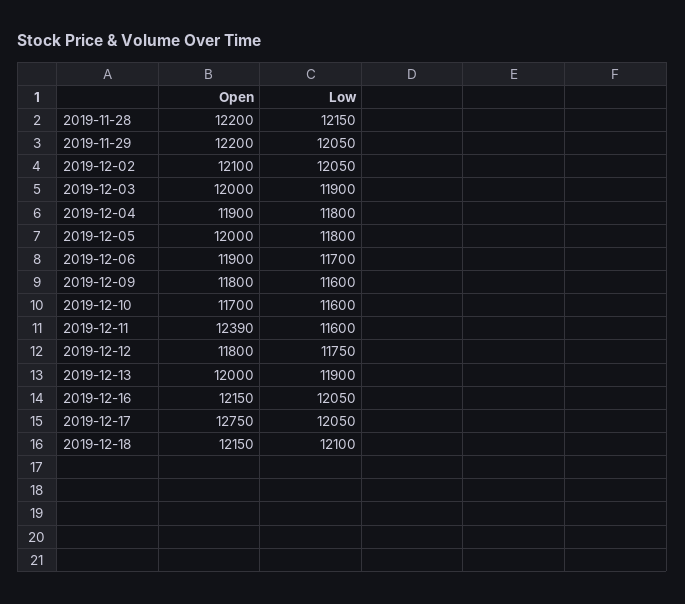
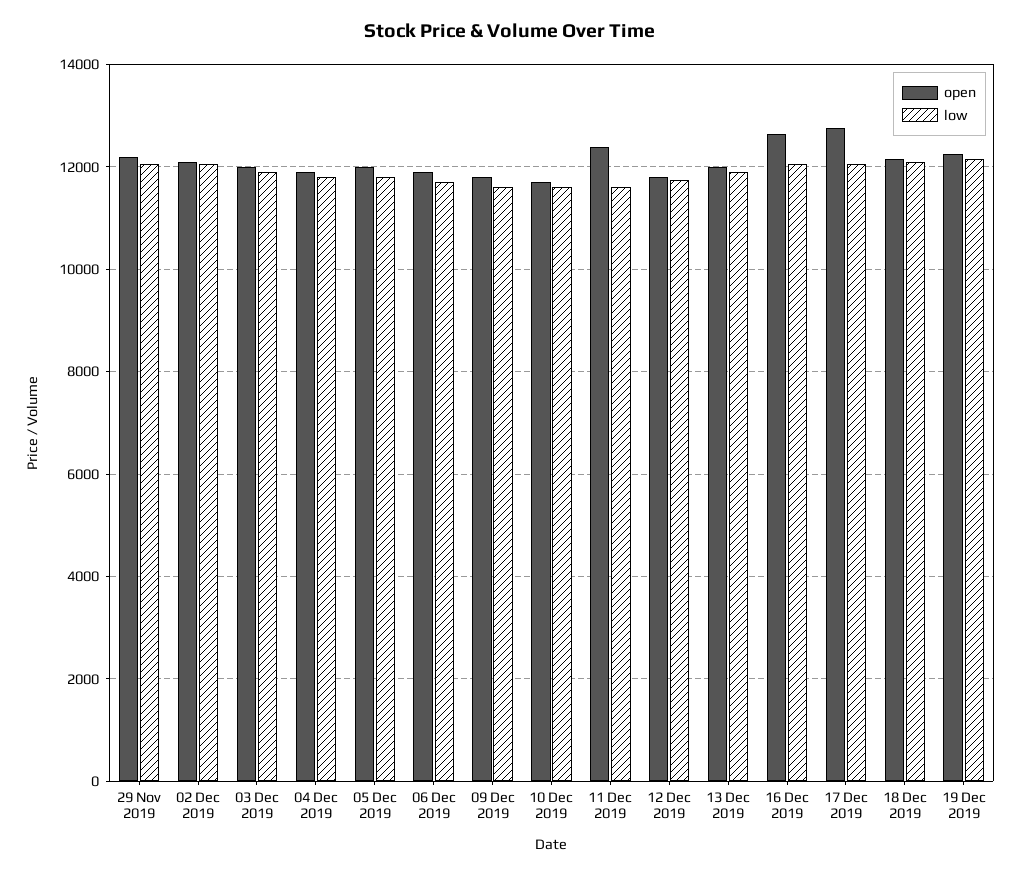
Open, 2019-11-28: 12200 -> none
Low, 2019-11-28: 12150 -> none
Open, 2019-12-16: 12150 -> 12600
Open, 19 Dec 2019: none -> 12200
Low, 19 Dec 2019: none -> 12200

